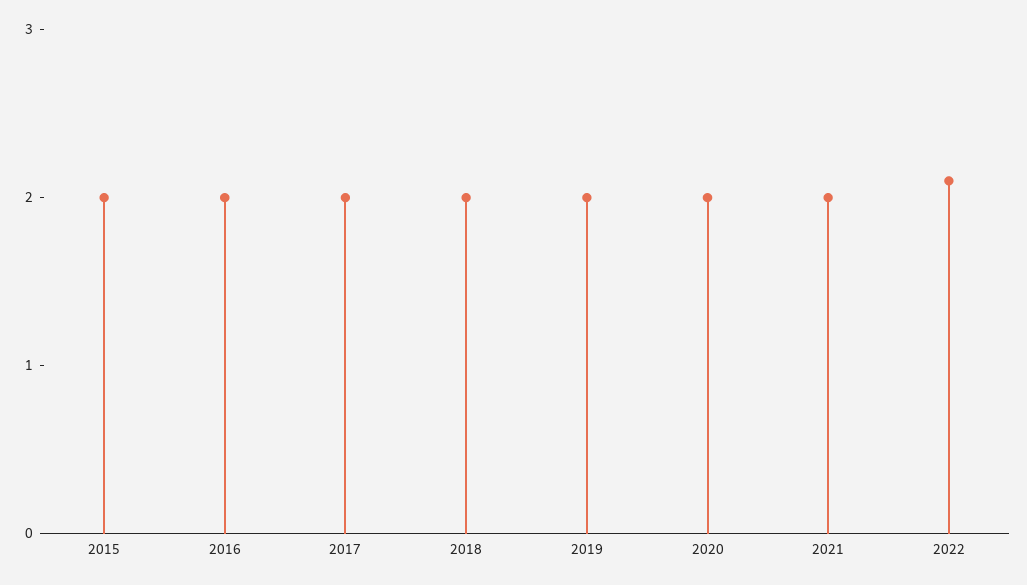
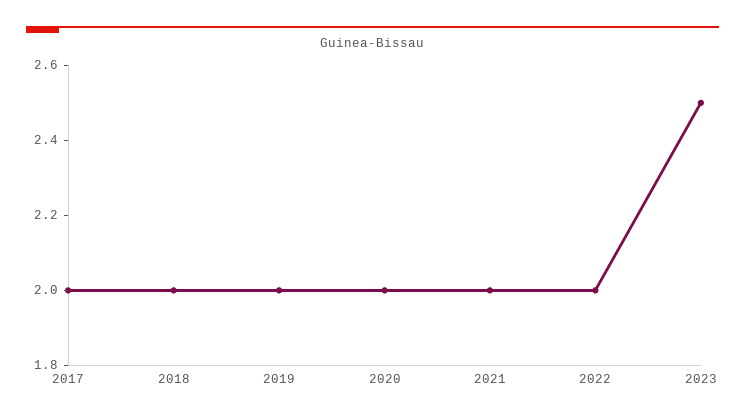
2015: 2 -> none
2016: 2 -> none
2022: 2.1 -> 2
2023: none -> 2.5

